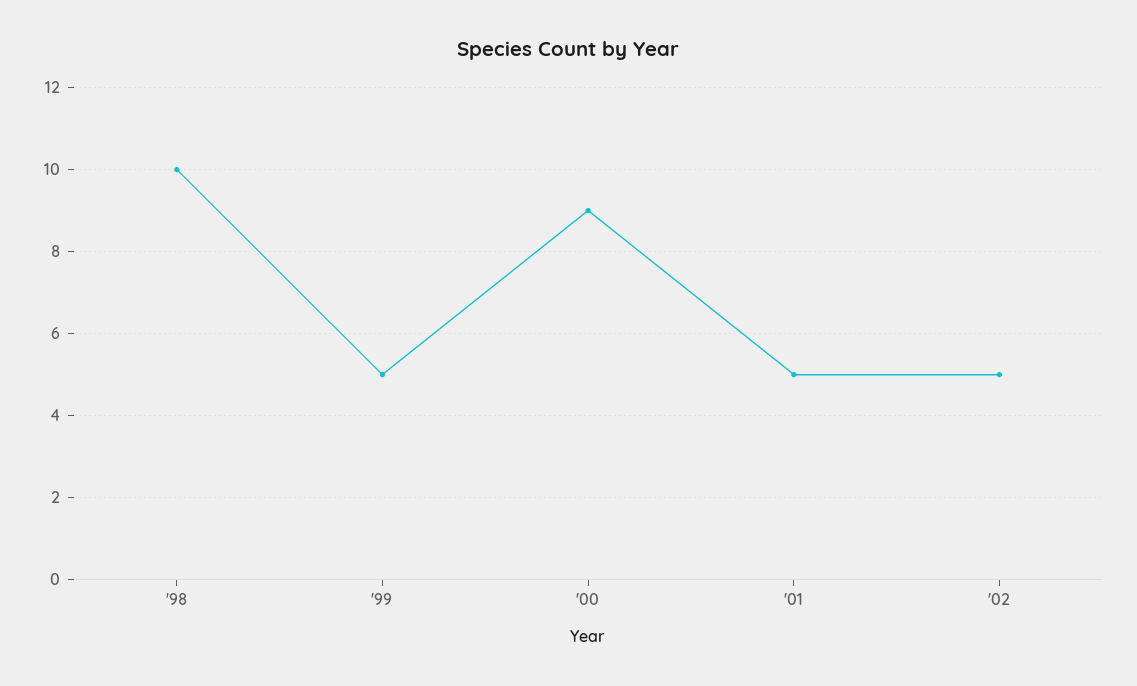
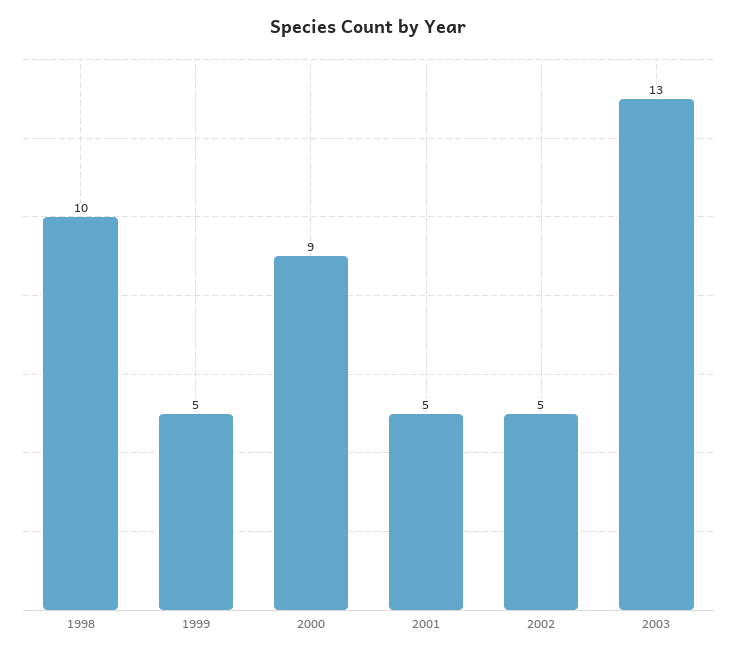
2003: none -> 13

